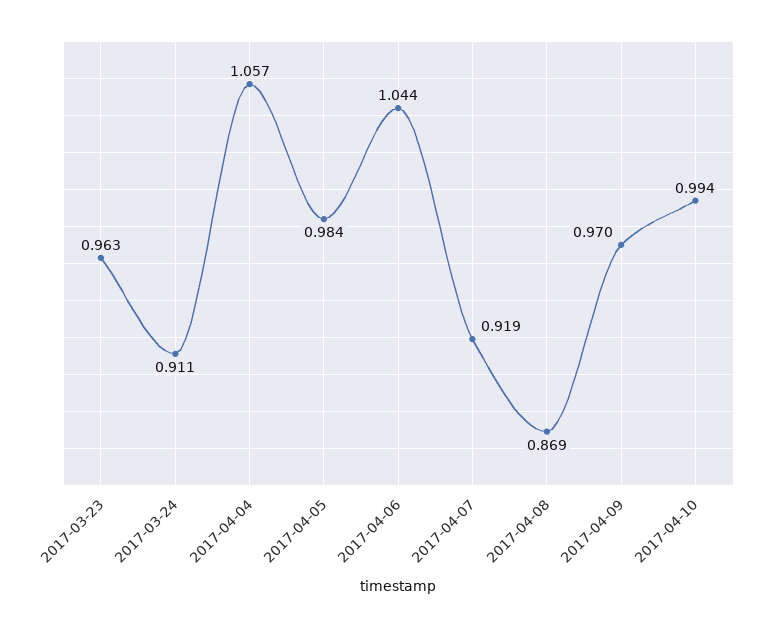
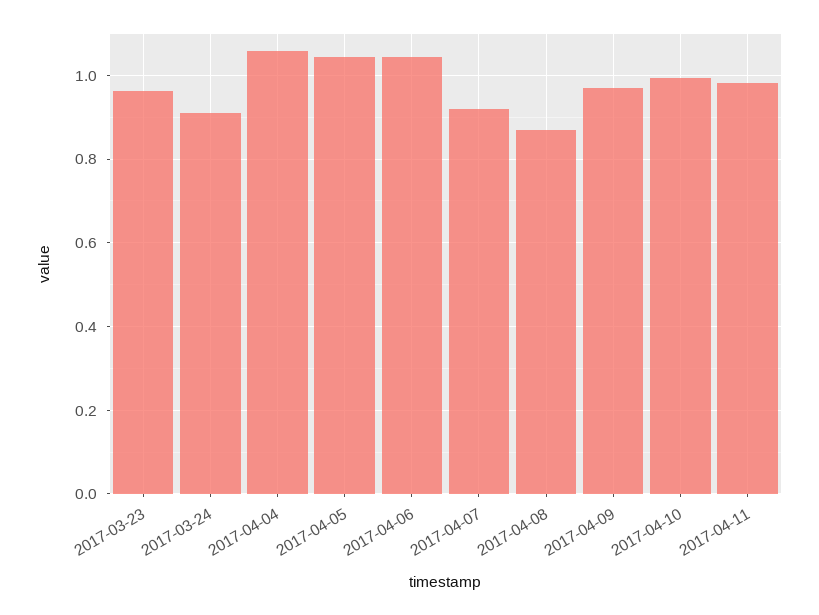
2017-04-05: 0.984 -> 1.04
2017-04-11: none -> 0.98

